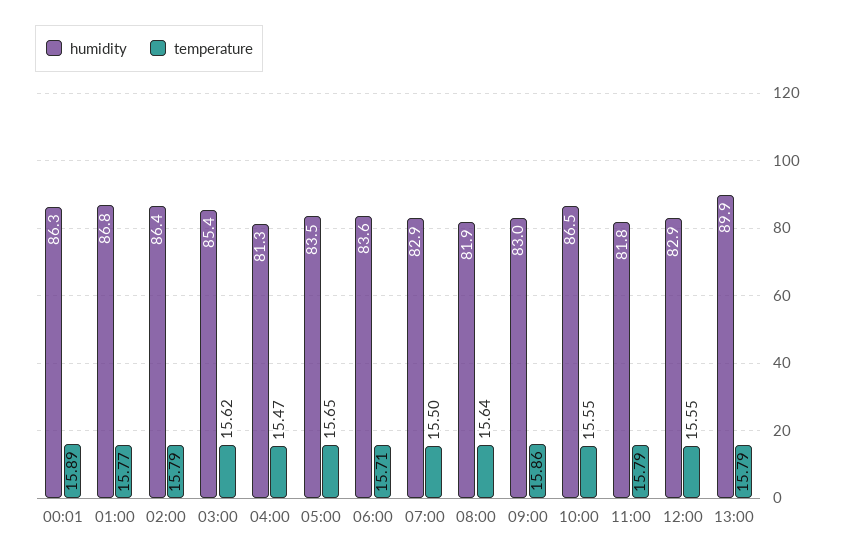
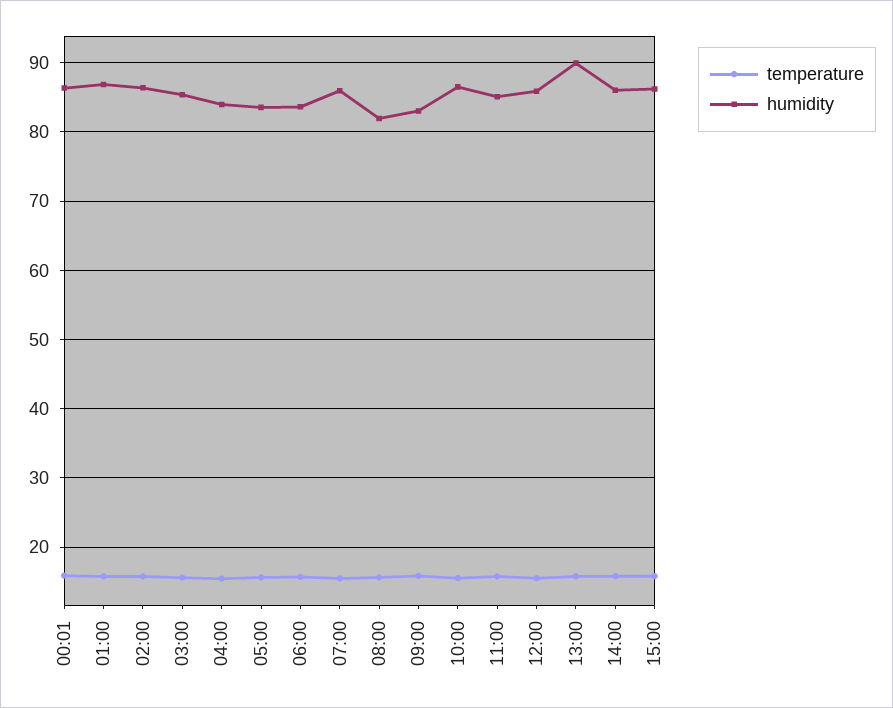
humidity, 04:00: 81.3 -> 84
humidity, 07:00: 82.9 -> 86
humidity, 11:00: 81.8 -> 85
humidity, 12:00: 82.9 -> 86
temperature, 14:00: none -> 16
humidity, 14:00: none -> 86
temperature, 15:00: none -> 16
humidity, 15:00: none -> 86

